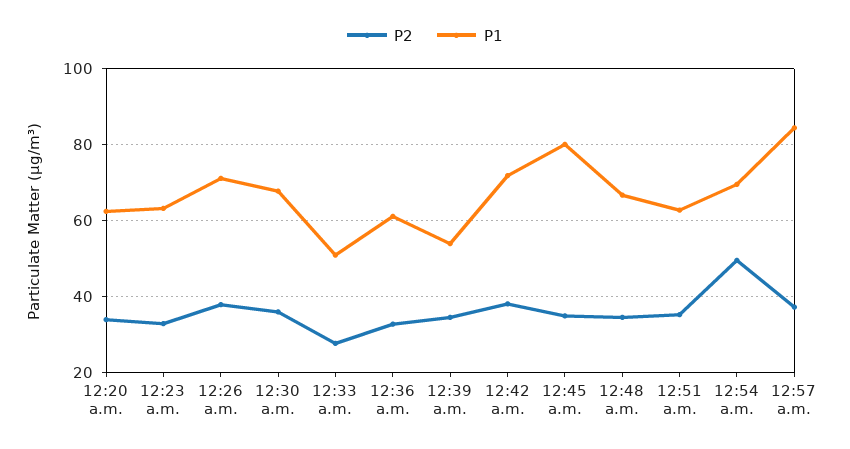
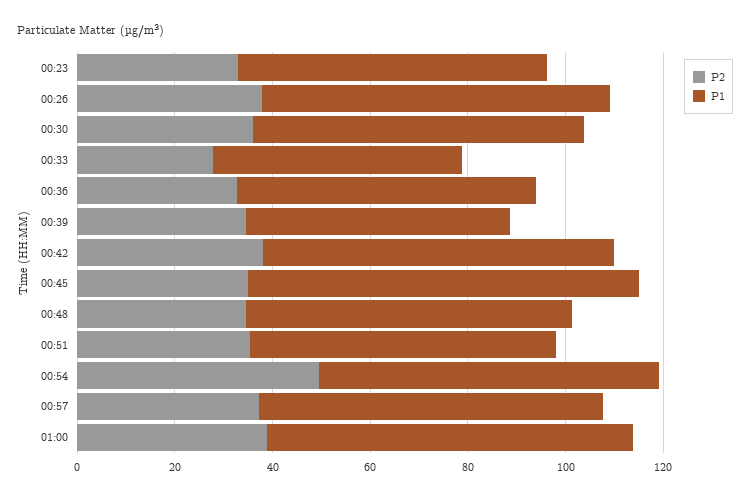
P2, 12:20 a.m.: 34 -> none
P1, 12:20 a.m.: 62 -> none
P1, 12:57 a.m.: 84 -> 70
P2, 01:00: none -> 40
P1, 01:00: none -> 75

